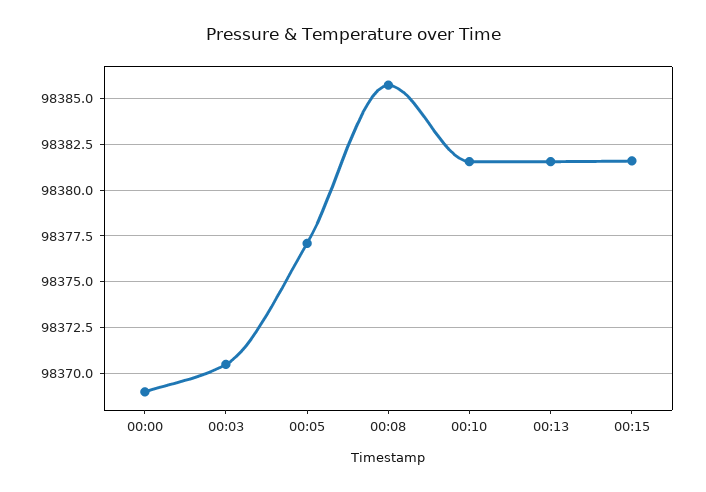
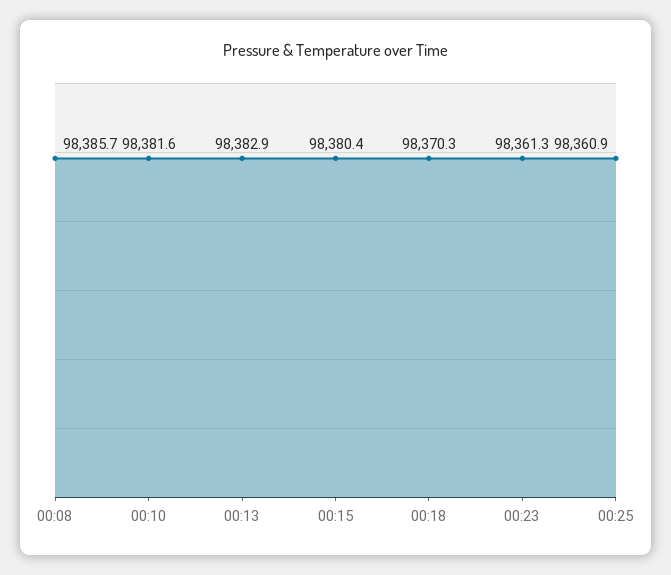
00:00: 98369 -> none
00:03: 98370.5 -> none
00:05: 98377 -> none
00:13: 98381.5 -> 98382.9
00:15: 98381.5 -> 98380.4
00:18: none -> 98370.3
00:23: none -> 98361.3
00:25: none -> 98360.9

